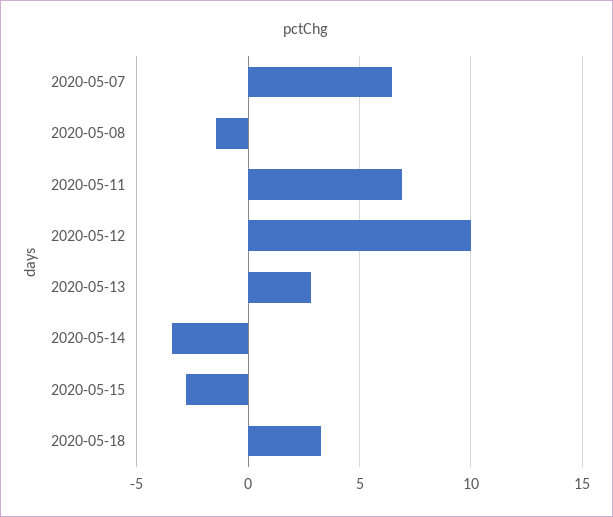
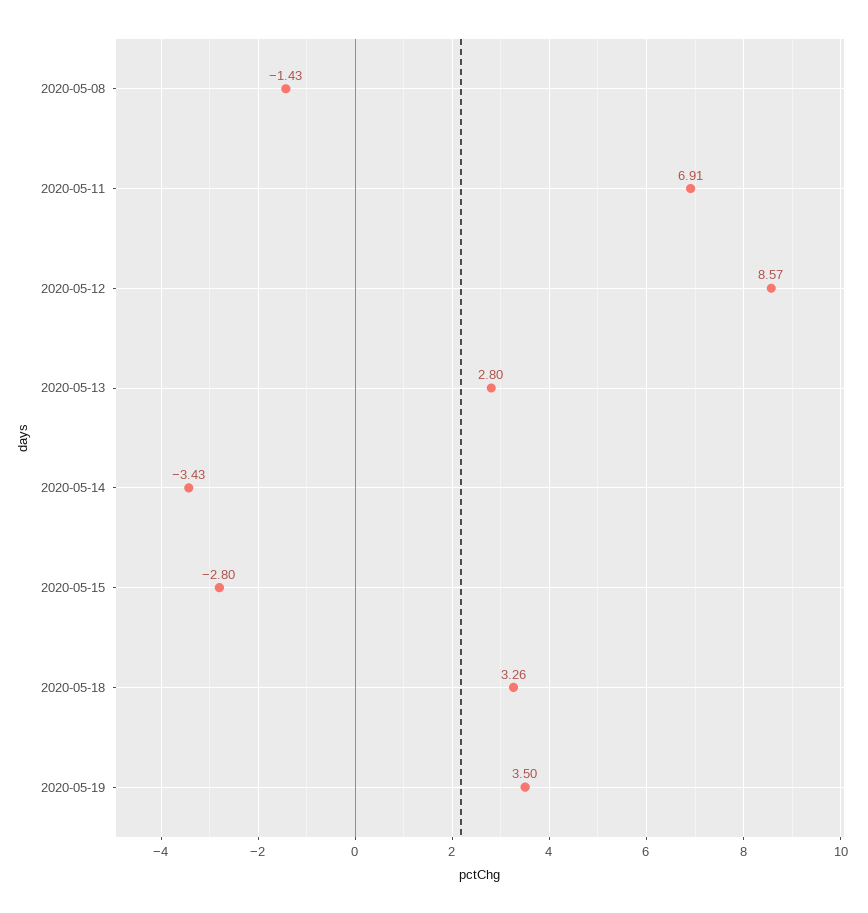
2020-05-07: 6.5 -> none
2020-05-12: 10 -> 8.57
2020-05-19: none -> 3.5

